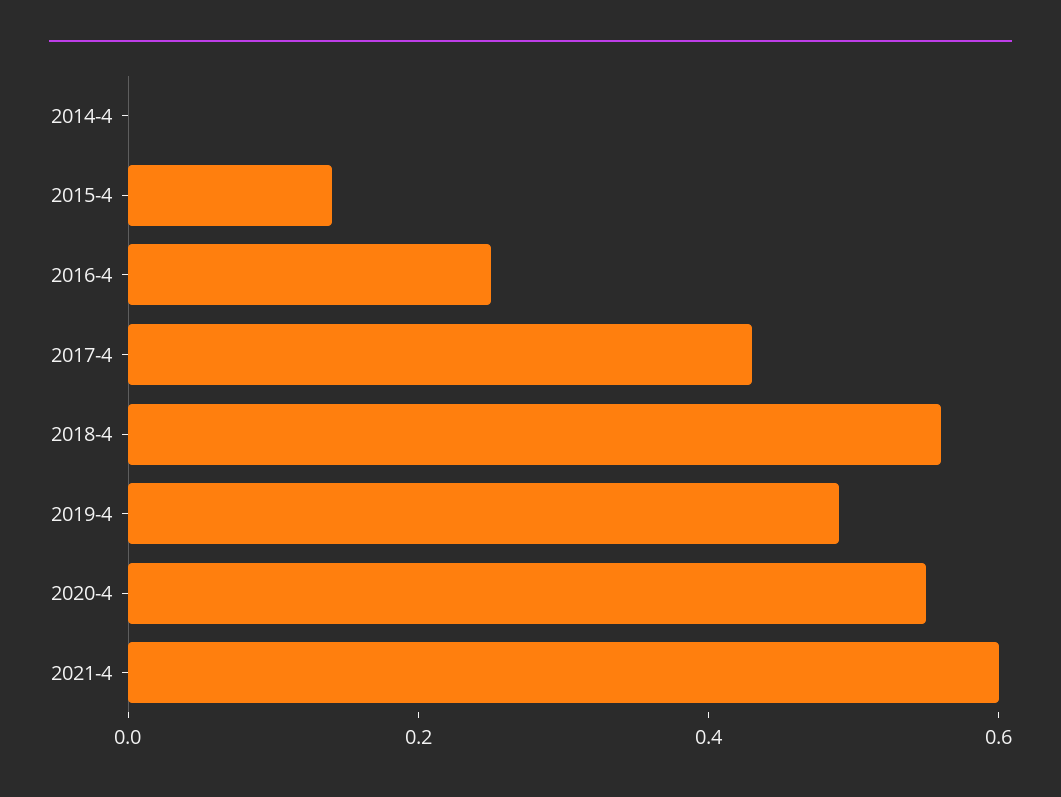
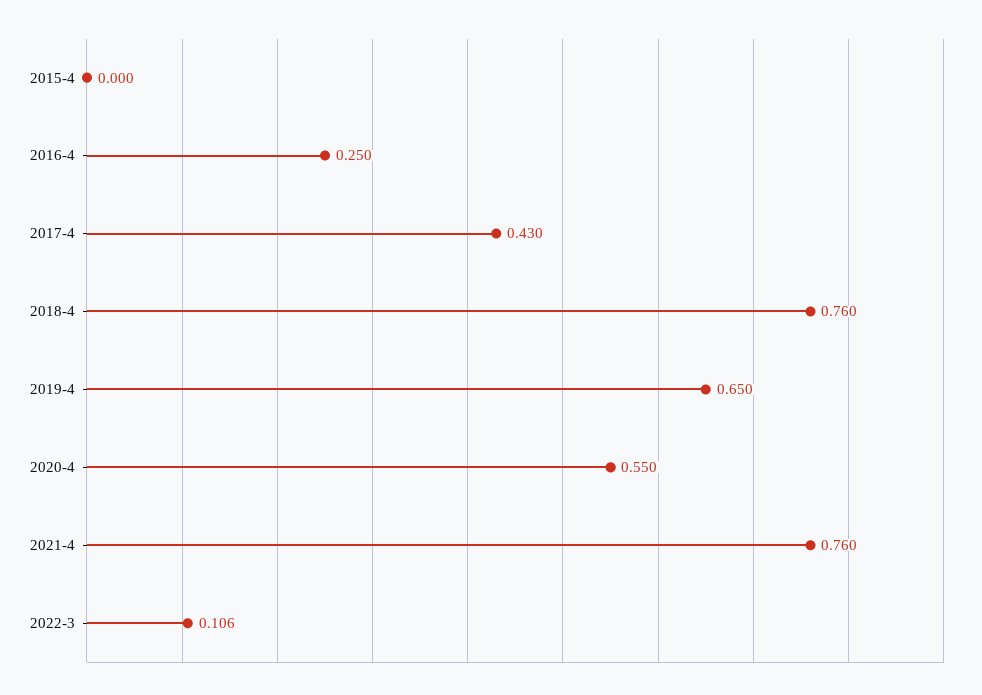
2014-4: 0 -> none
2015-4: 0.15 -> 0
2018-4: 0.55 -> 0.76
2019-4: 0.5 -> 0.65
2021-4: 0.6 -> 0.76
2022-3: none -> 0.106

